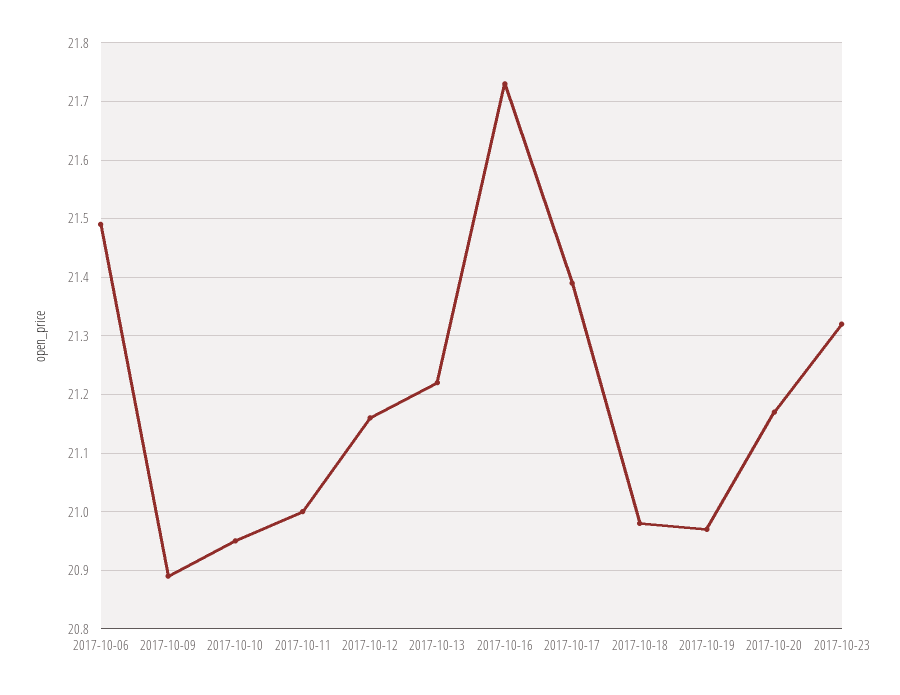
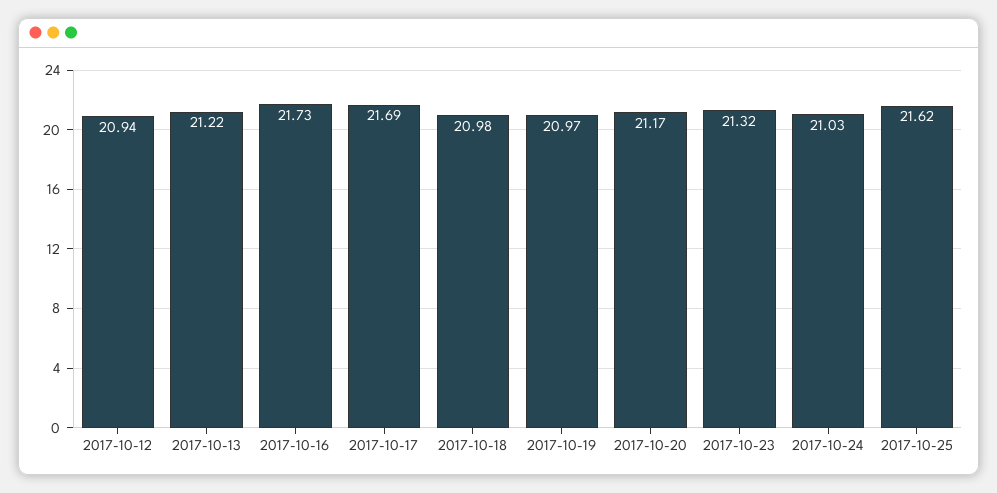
2017-10-06: 21.5 -> none
2017-10-09: 20.9 -> none
2017-10-10: 20.95 -> none
2017-10-11: 21 -> none
2017-10-12: 21.15 -> 20.94
2017-10-17: 21.4 -> 21.69
2017-10-24: none -> 21.03
2017-10-25: none -> 21.62

